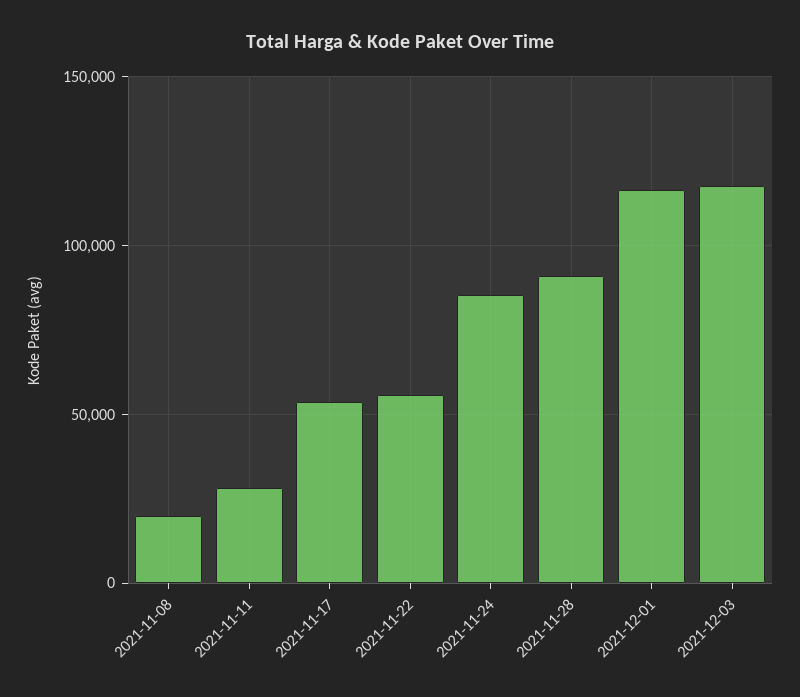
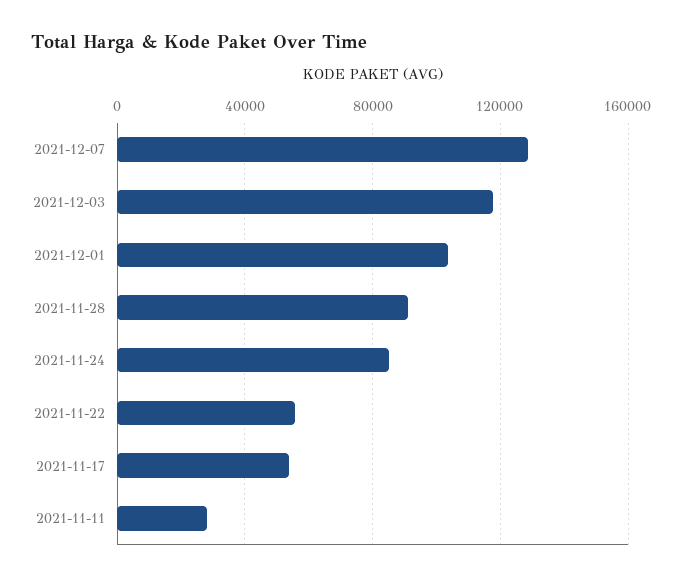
2021-11-08: 20000 -> none
2021-12-01: 115000 -> 105000
2021-12-07: none -> 130000

